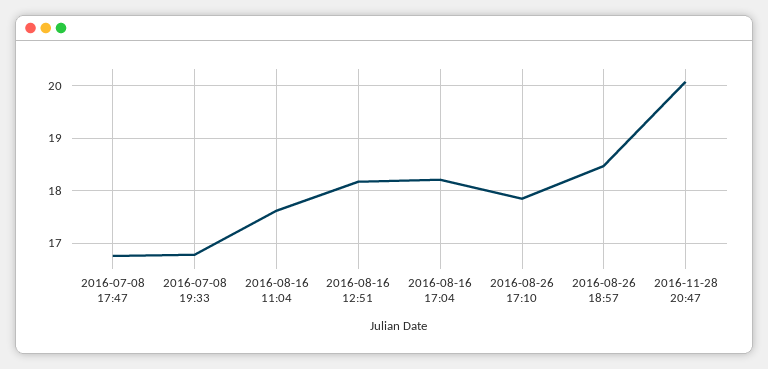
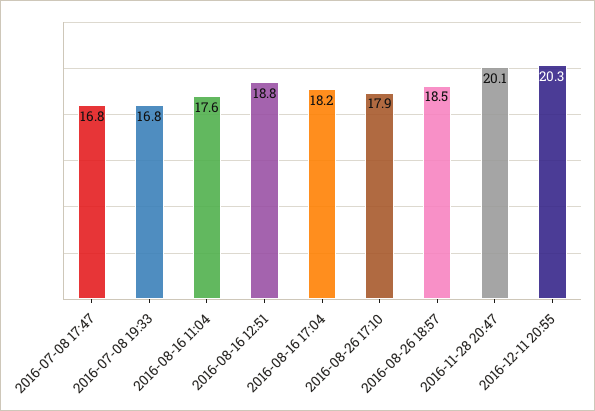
2016-08-16 12:51: 18.2 -> 18.8
2016-12-11 20:55: none -> 20.3

